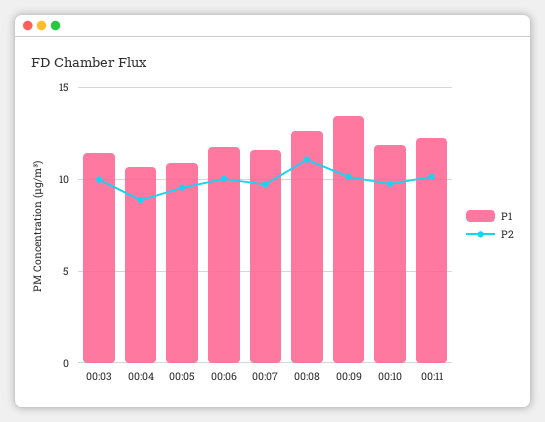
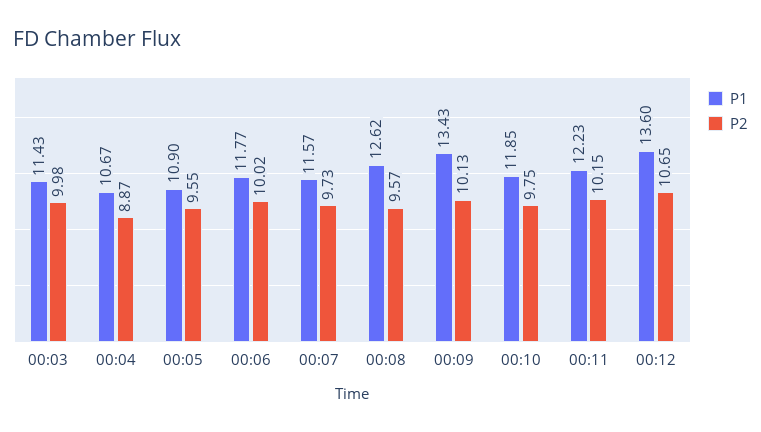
P2, 00:08: 11 -> 9.57
P1, 00:12: none -> 13.6
P2, 00:12: none -> 10.65

